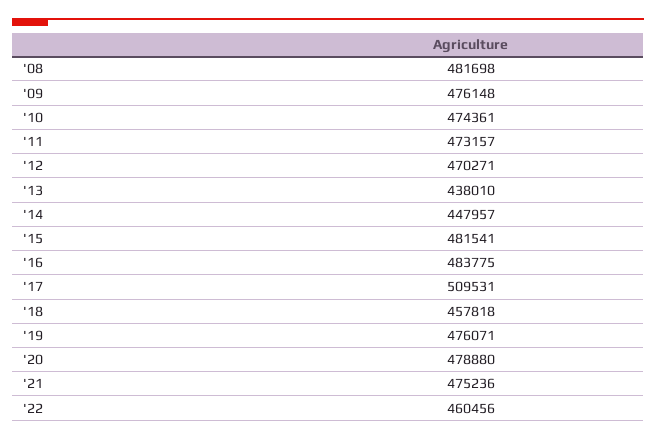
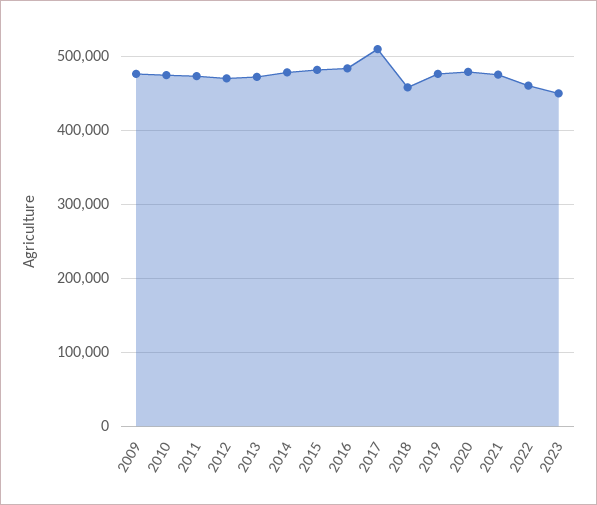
'08: 481698 -> none
'13: 438010 -> 470000
'14: 447957 -> 480000
2023: none -> 450000

